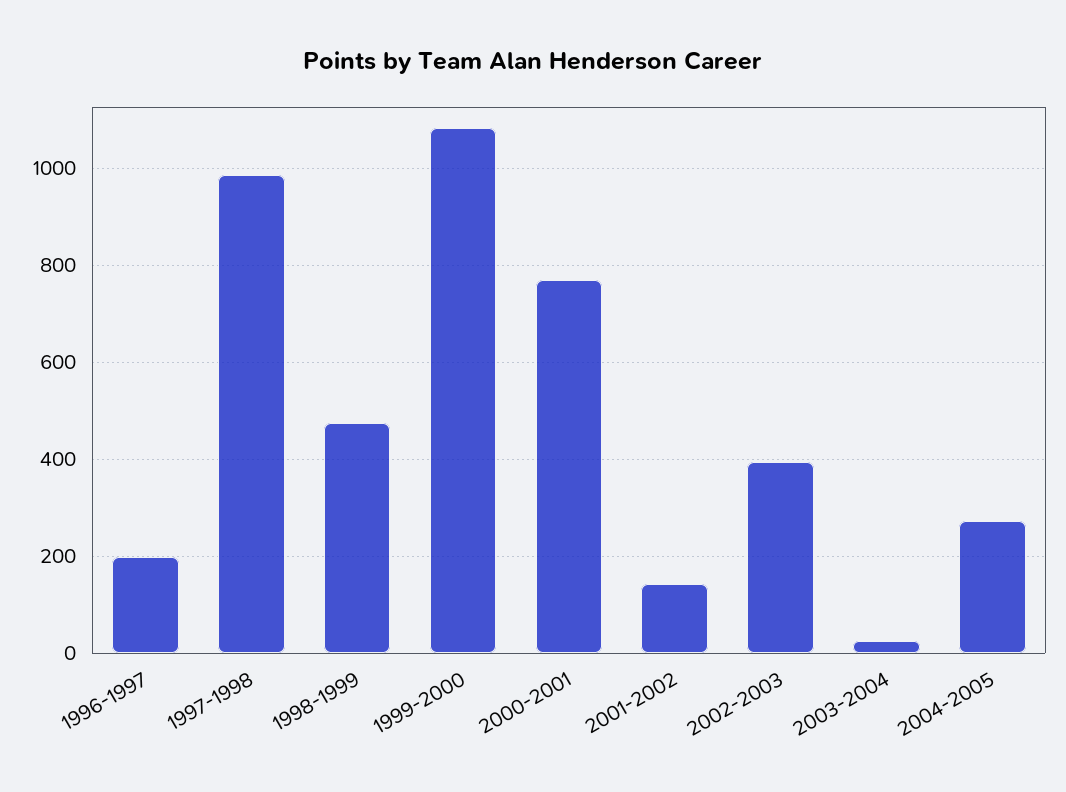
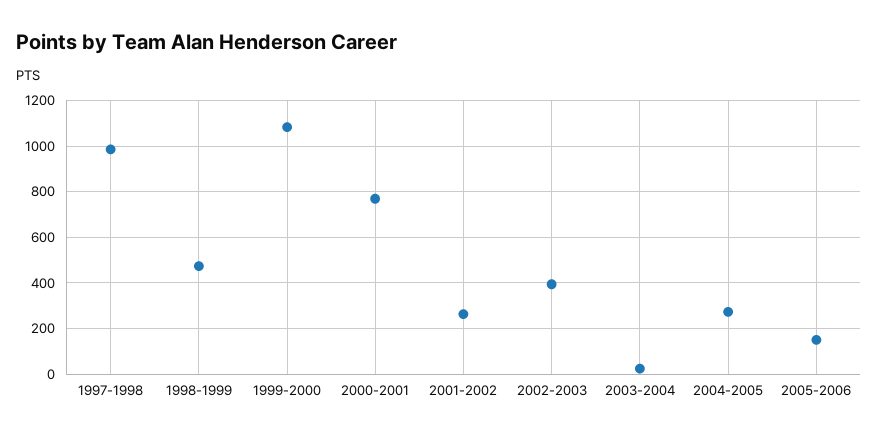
1996-1997: 200 -> none
2001-2002: 140 -> 250
2005-2006: none -> 150

